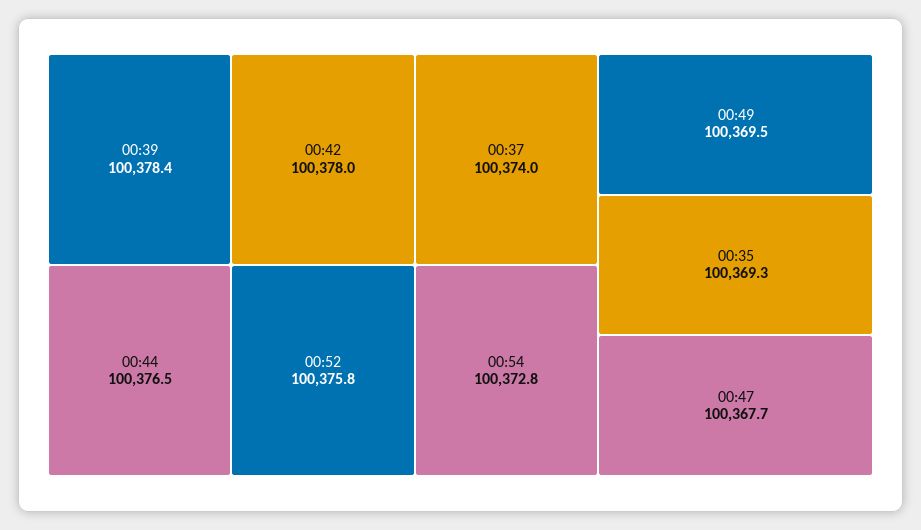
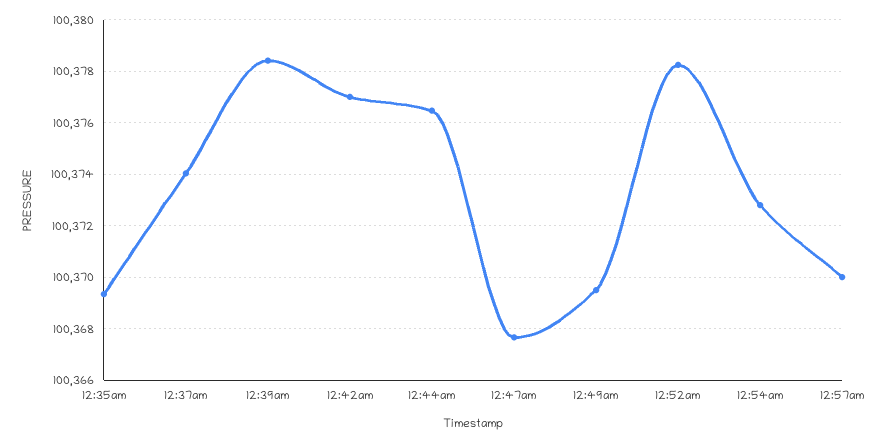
00:42: 100378 -> 100377
00:52: 100375.8 -> 100378.25
12:57am: none -> 100370

